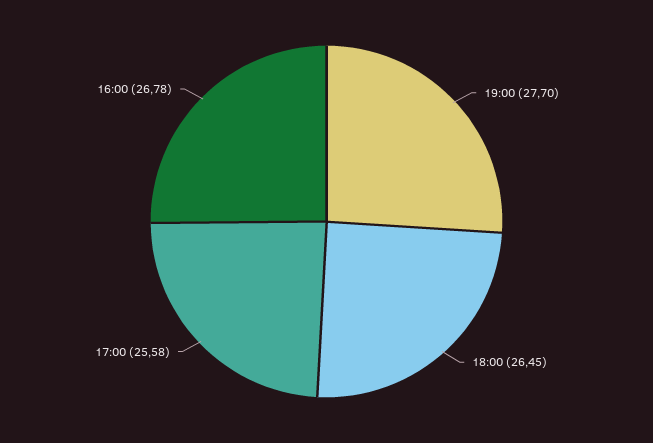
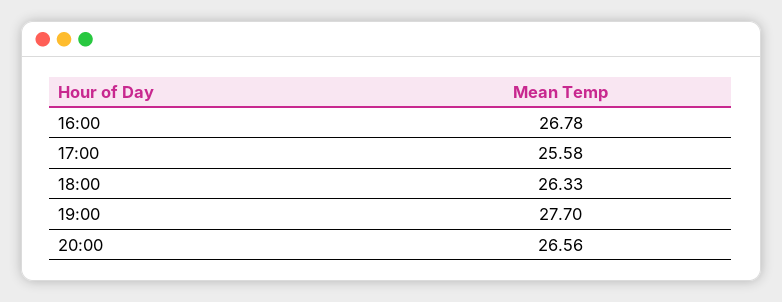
18:00: 26.45 -> 26.33
20:00: none -> 26.56

